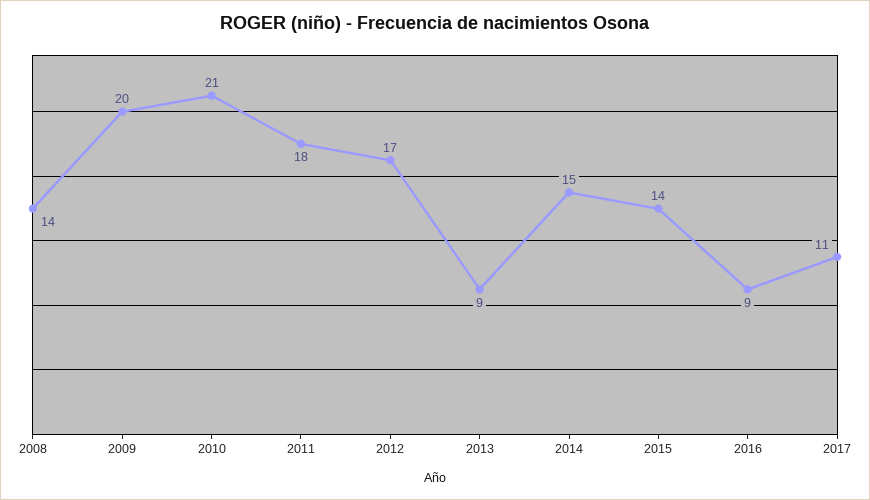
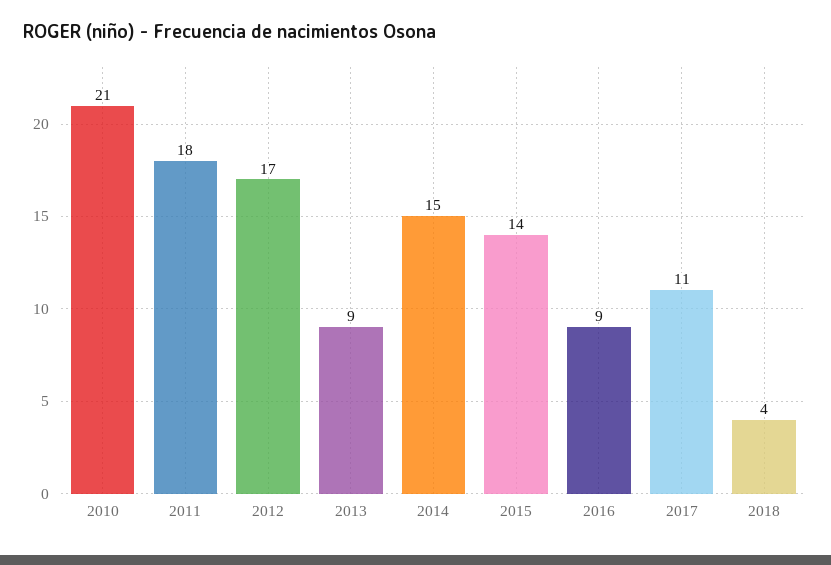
2008: 14 -> none
2009: 20 -> none
2018: none -> 4

